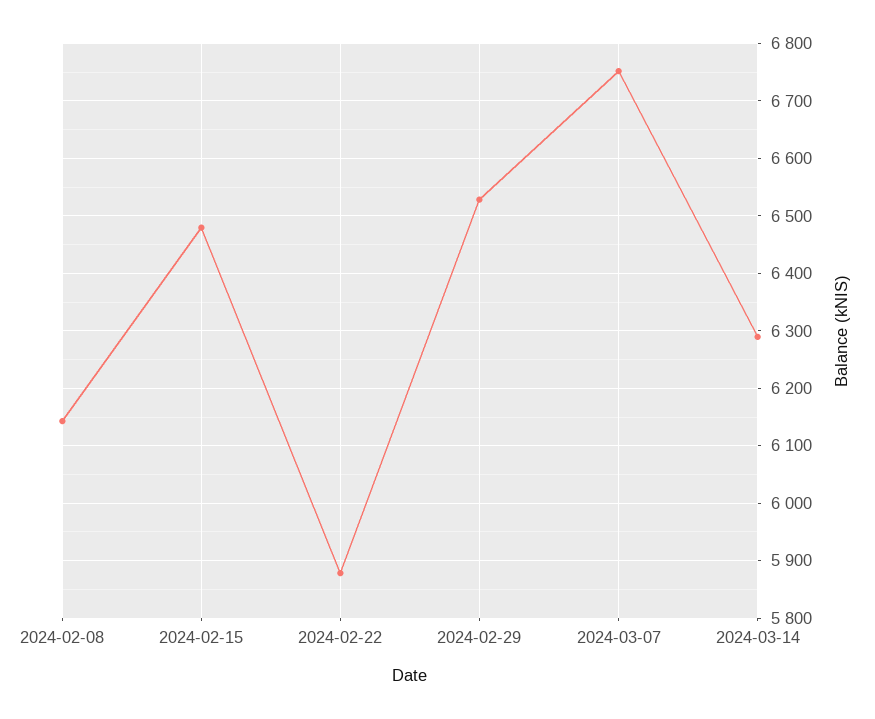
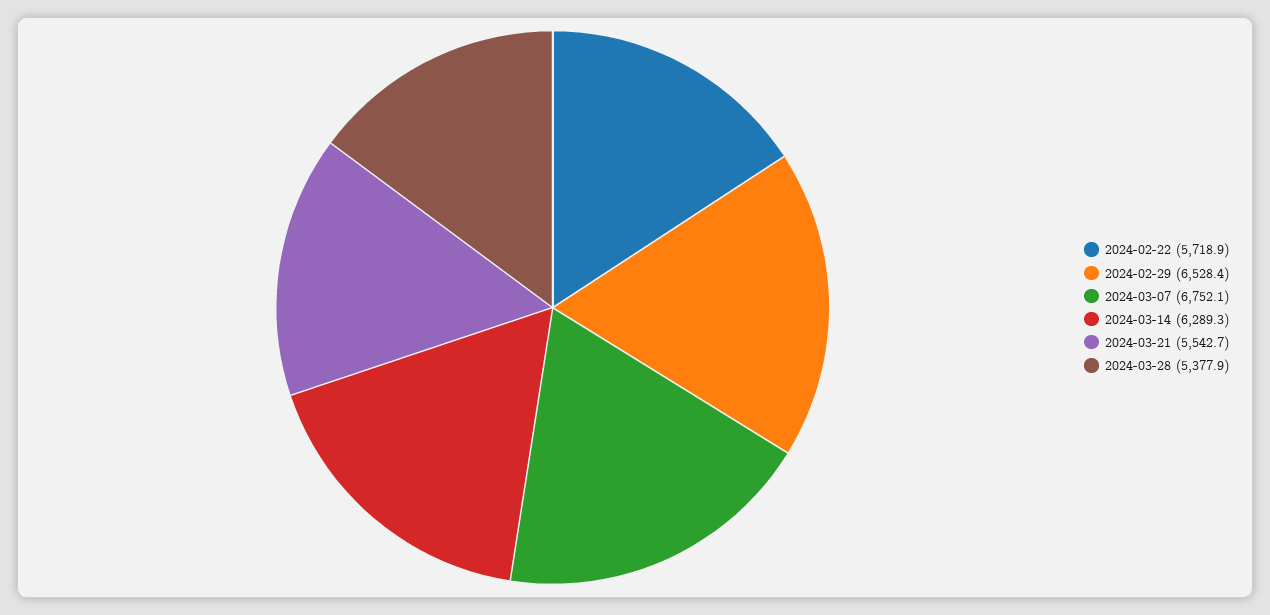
2024-02-08: 6140 -> none
2024-02-15: 6480 -> none
2024-02-22: 5880 -> 5718.9
2024-03-21: none -> 5542.7
2024-03-28: none -> 5377.9

